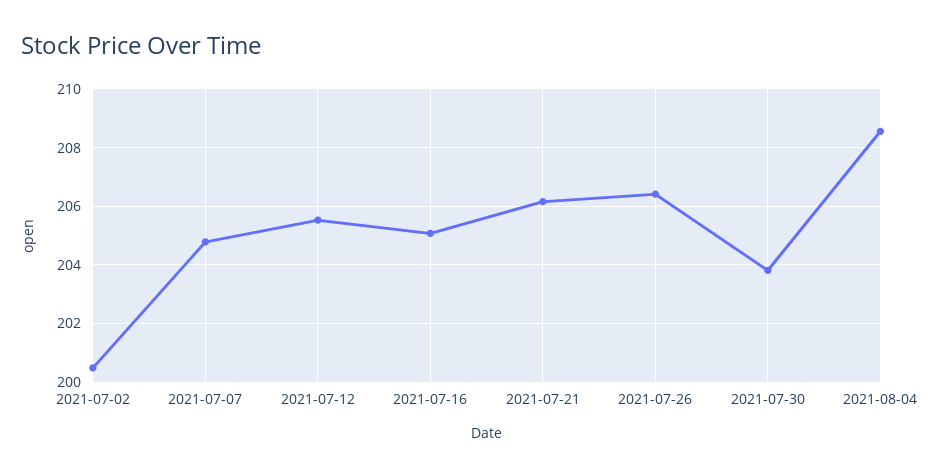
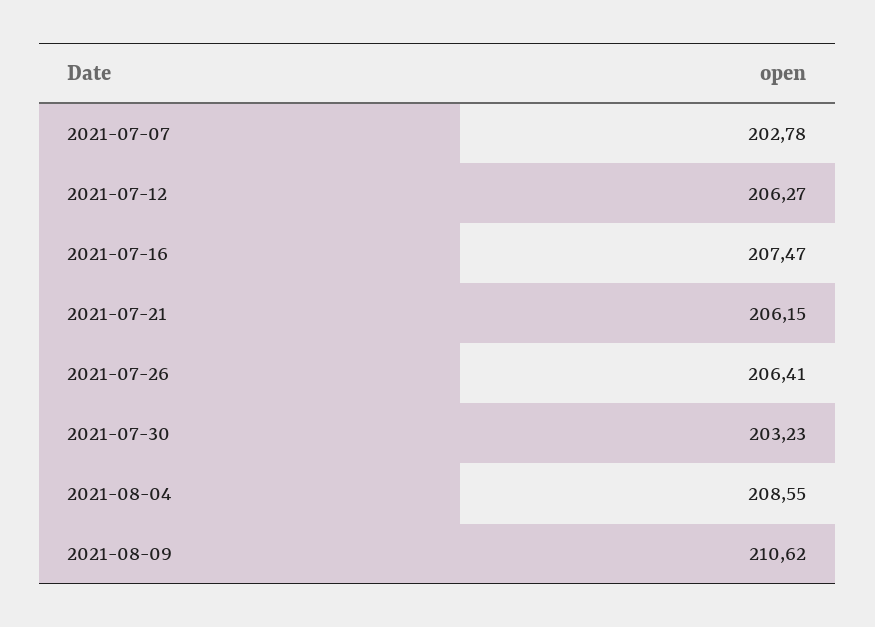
2021-07-02: 200.5 -> none
2021-07-07: 204.75 -> 202.78
2021-07-12: 205.5 -> 206.27
2021-07-16: 205 -> 207.47
2021-07-30: 203.75 -> 203.23
2021-08-09: none -> 210.62

